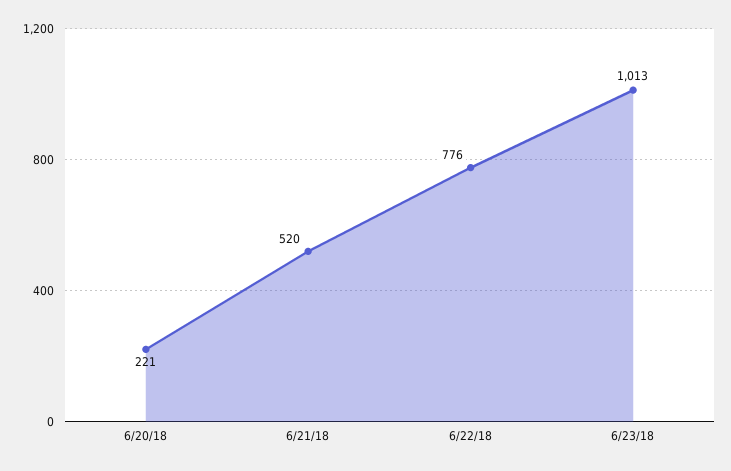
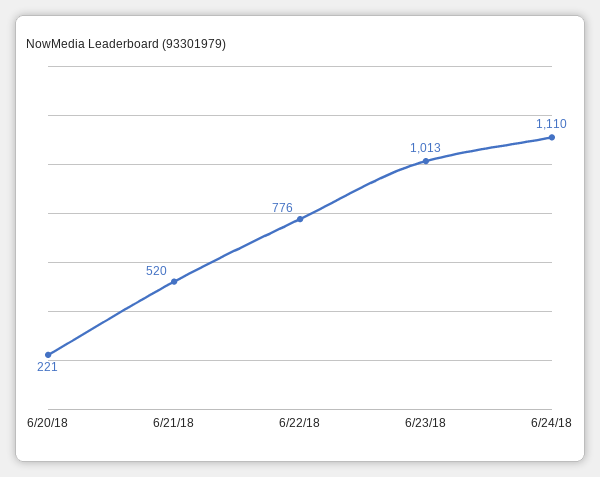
6/24/18: none -> 1110

